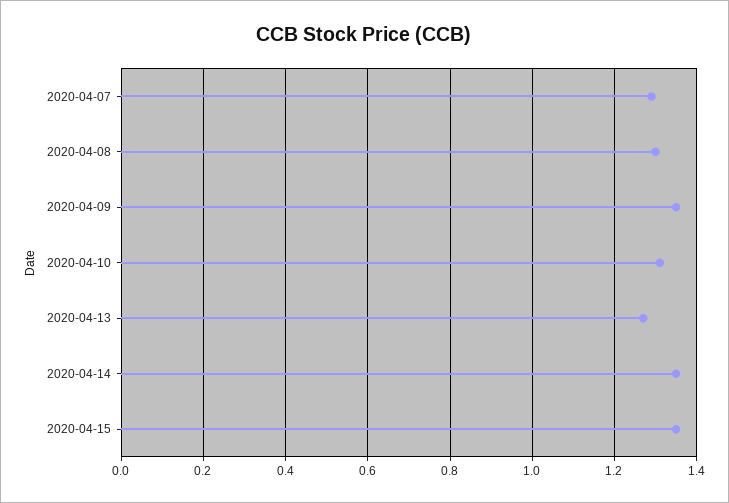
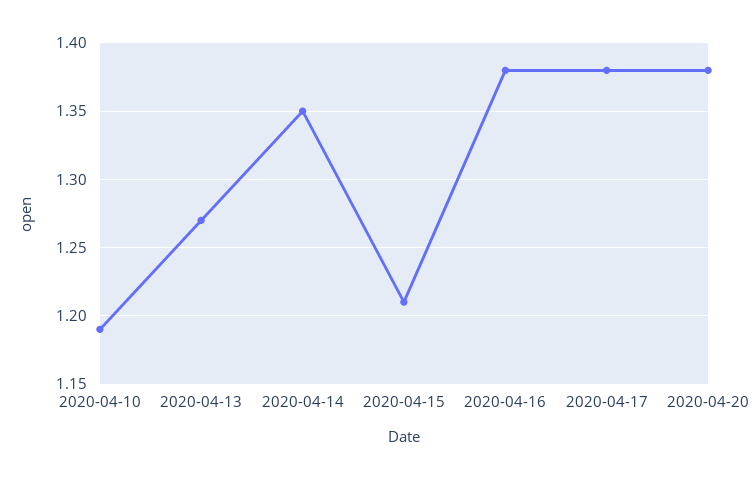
2020-04-07: 1.3 -> none
2020-04-08: 1.3 -> none
2020-04-09: 1.35 -> none
2020-04-10: 1.3 -> 1.19
2020-04-15: 1.35 -> 1.21
2020-04-16: none -> 1.38
2020-04-17: none -> 1.38
2020-04-20: none -> 1.38

